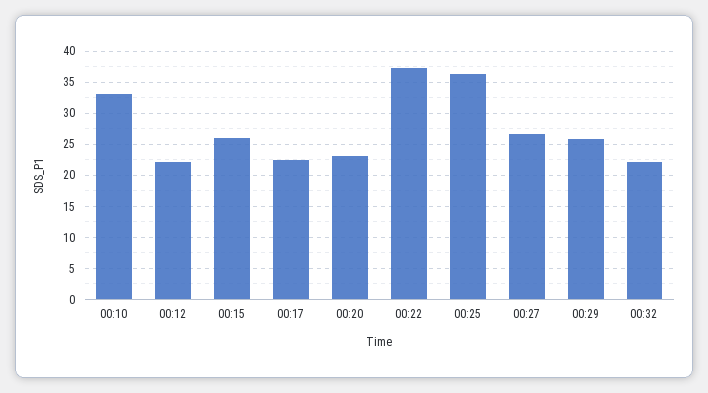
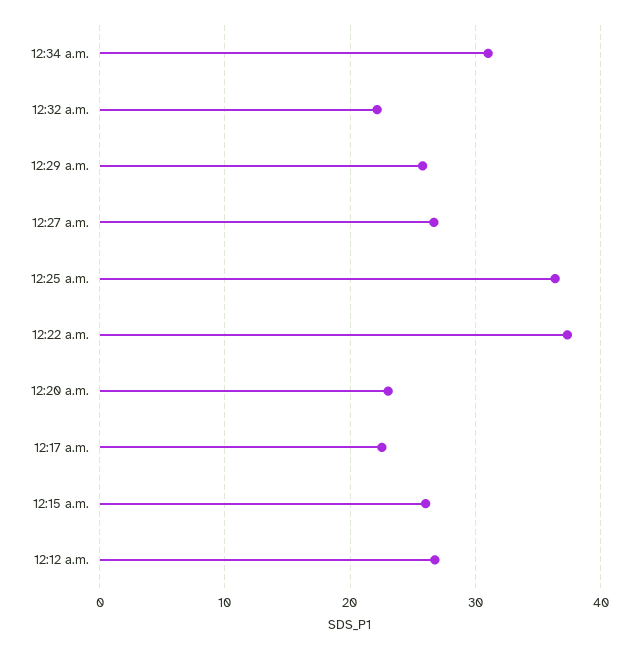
00:10: 33 -> none
00:12: 22 -> 27
12:34 a.m.: none -> 31

